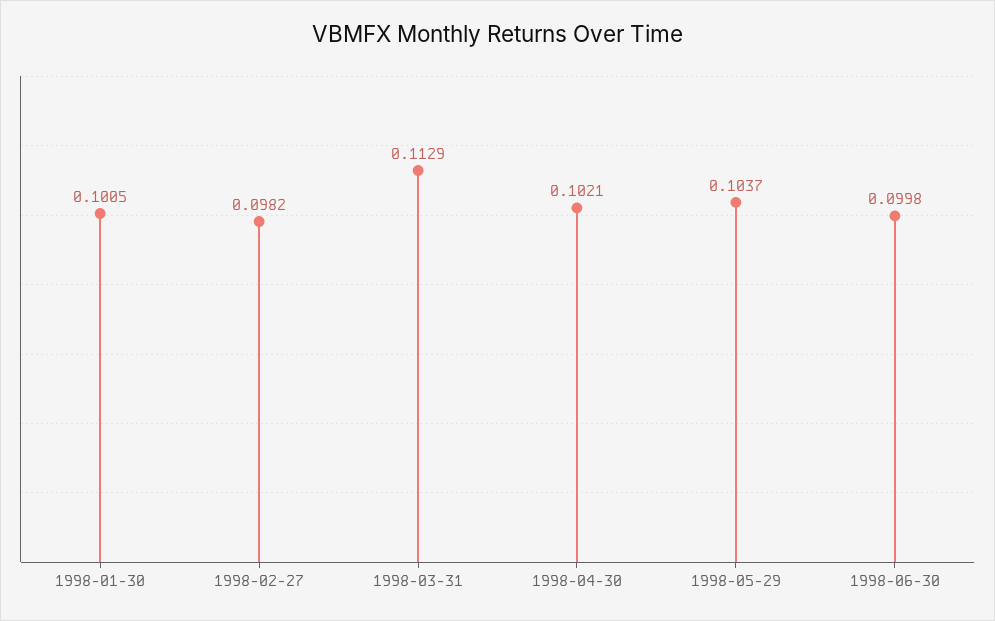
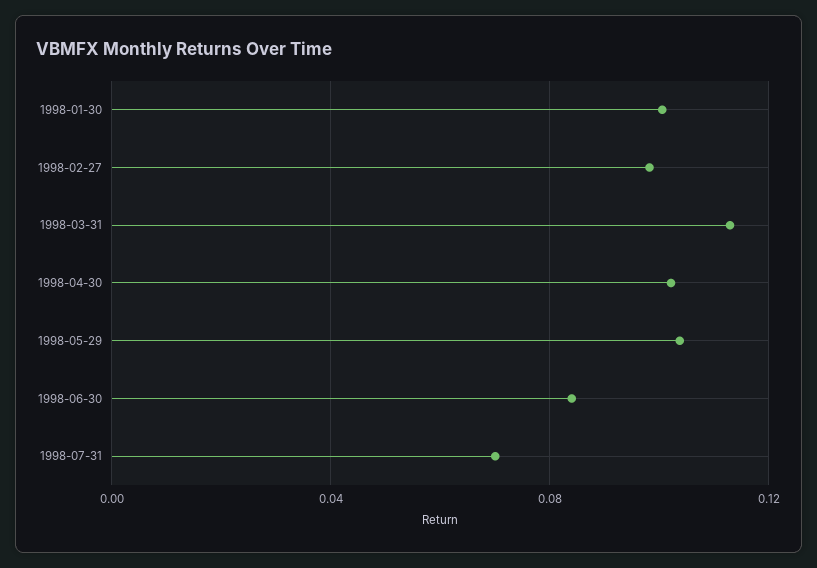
1998-06-30: 0.0998 -> 0.085
1998-07-31: none -> 0.07

